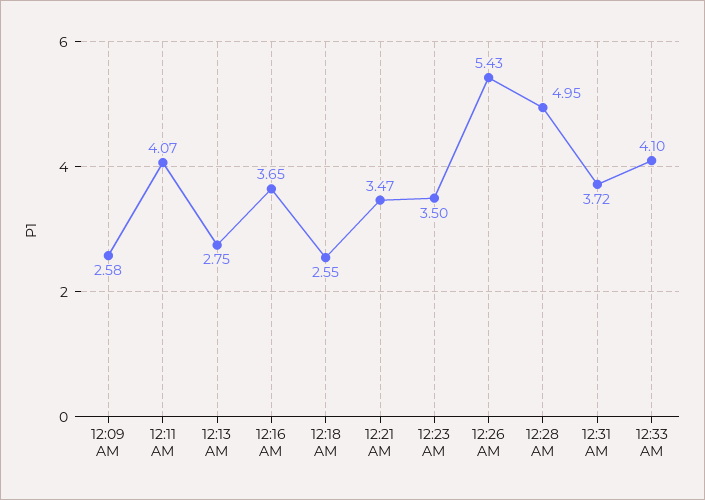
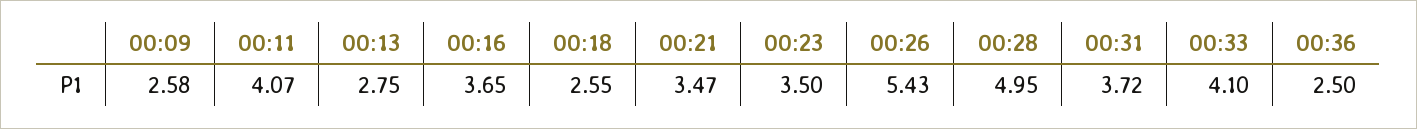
00:36: none -> 2.5

